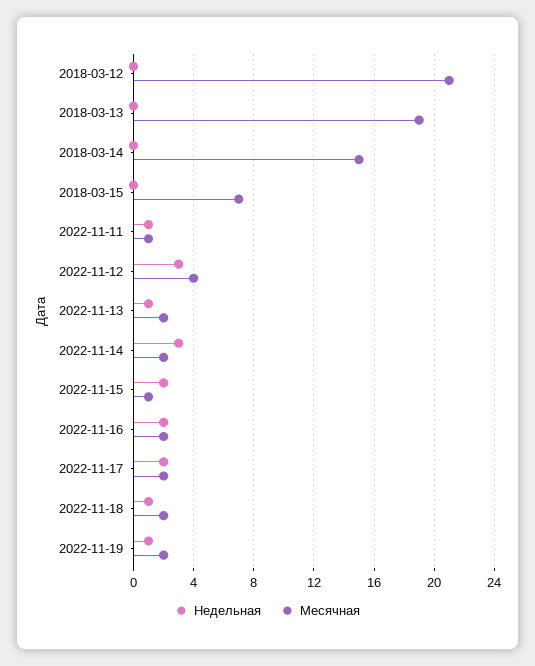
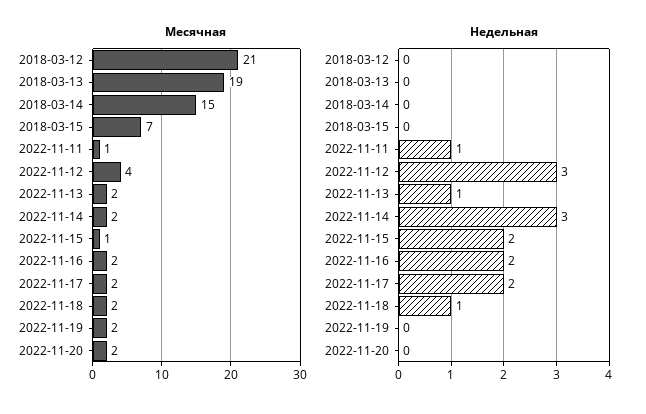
Недельная, 2022-11-19: 1 -> 0
Месячная, 2022-11-20: none -> 2
Недельная, 2022-11-20: none -> 0

